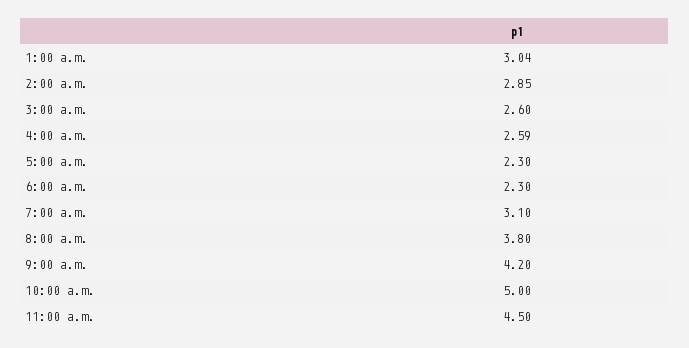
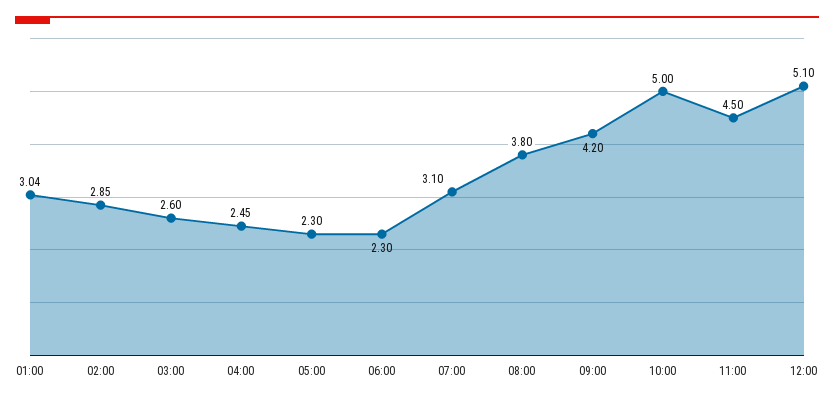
4:00 a.m.: 2.59 -> 2.45
12:00: none -> 5.1

